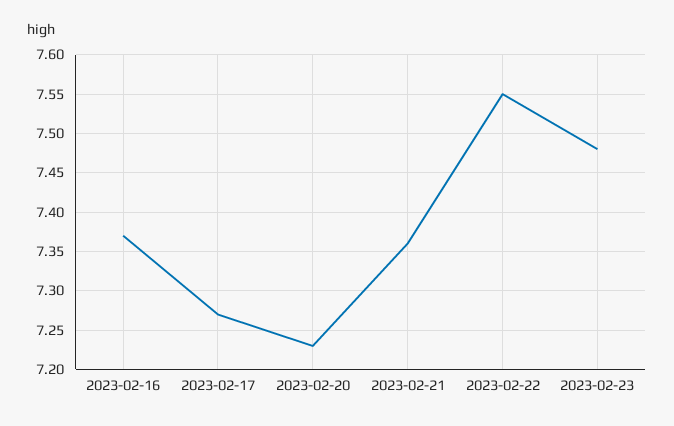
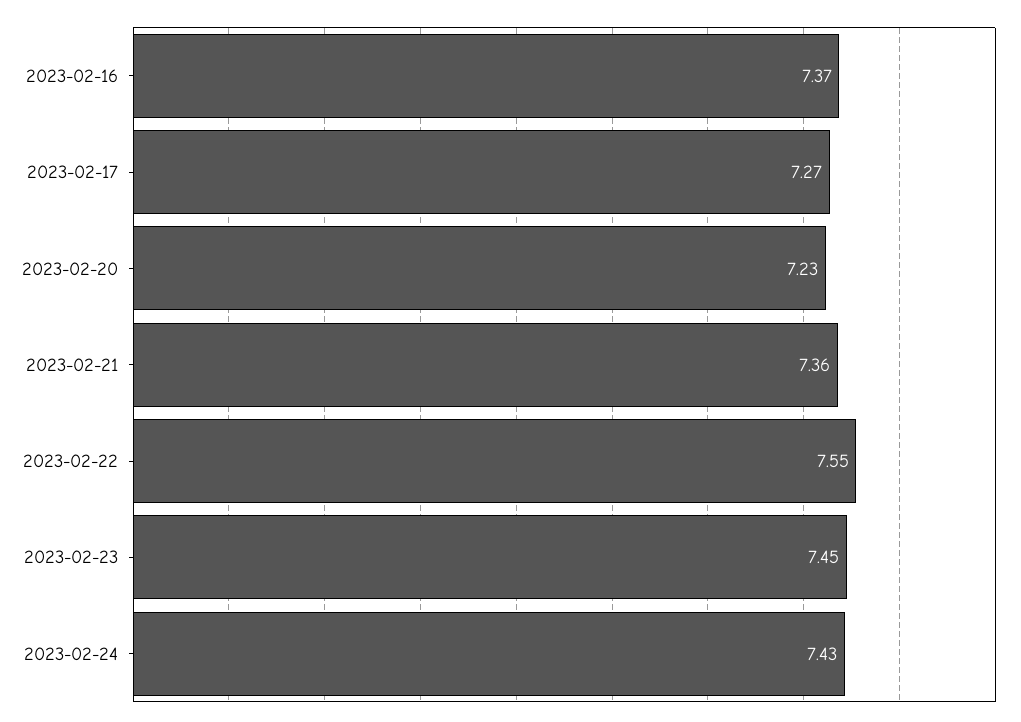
2023-02-23: 7.48 -> 7.45
2023-02-24: none -> 7.43

